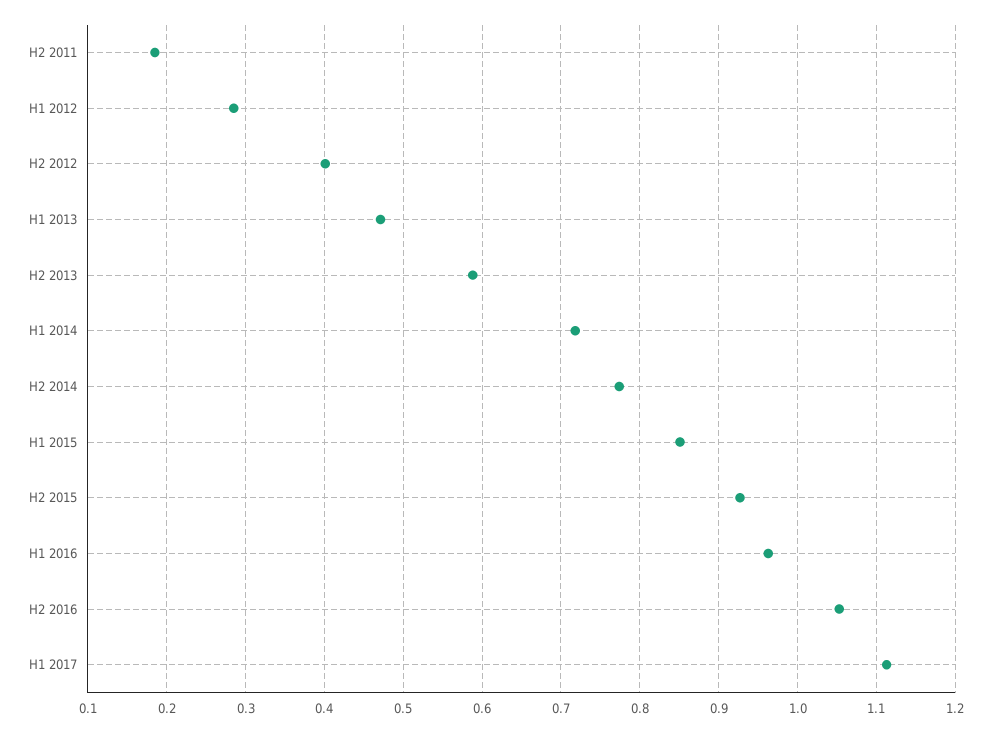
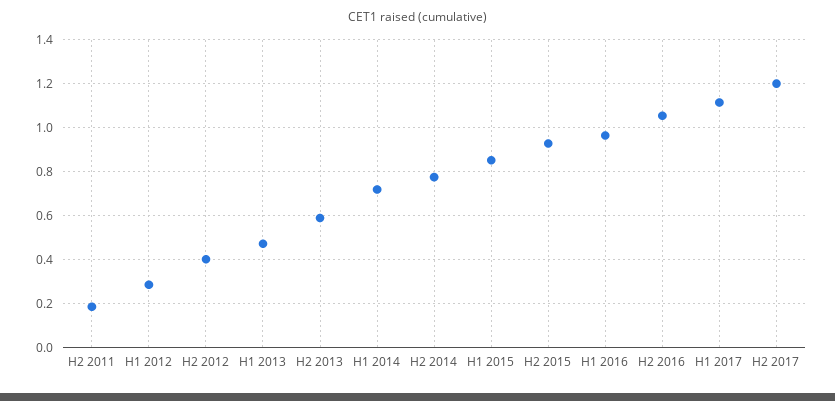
H2 2017: none -> 1.2

